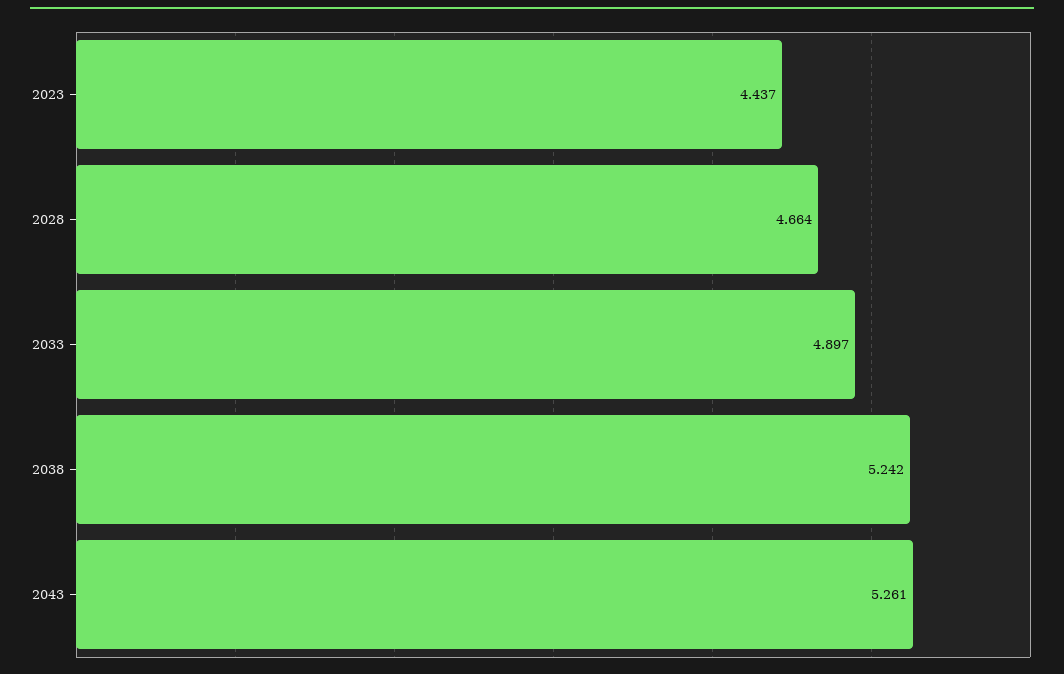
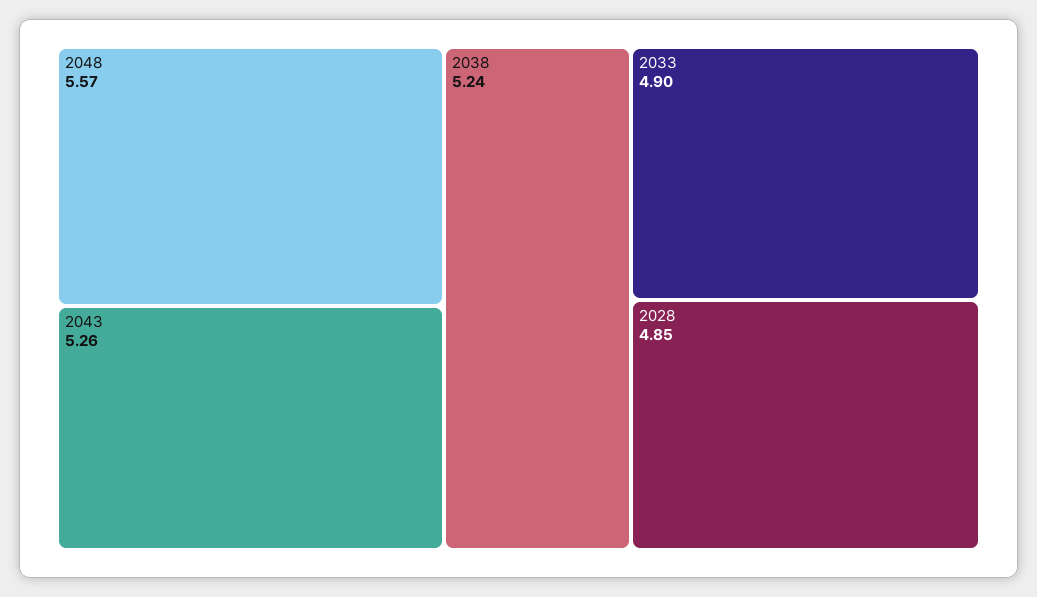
2023: 4.437 -> none
2028: 4.664 -> 4.85
2048: none -> 5.57

